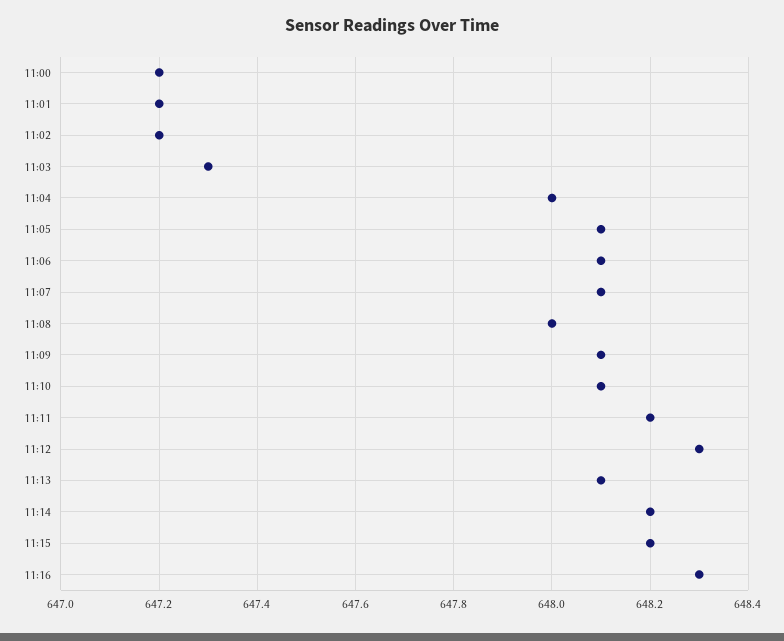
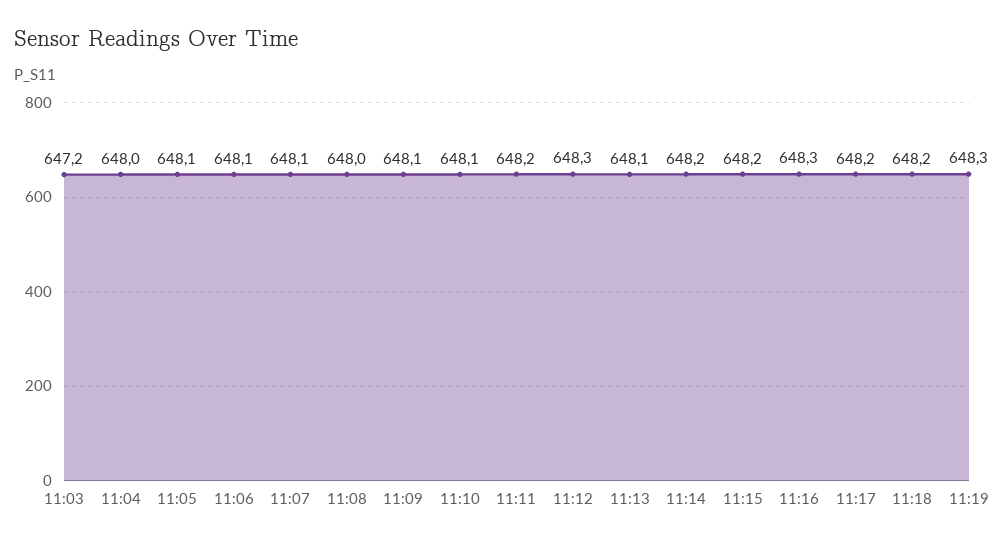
11:00: 647.2 -> none
11:01: 647.2 -> none
11:02: 647.2 -> none
11:03: 647.3 -> 647.2
11:17: none -> 648.2
11:18: none -> 648.2
11:19: none -> 648.3

